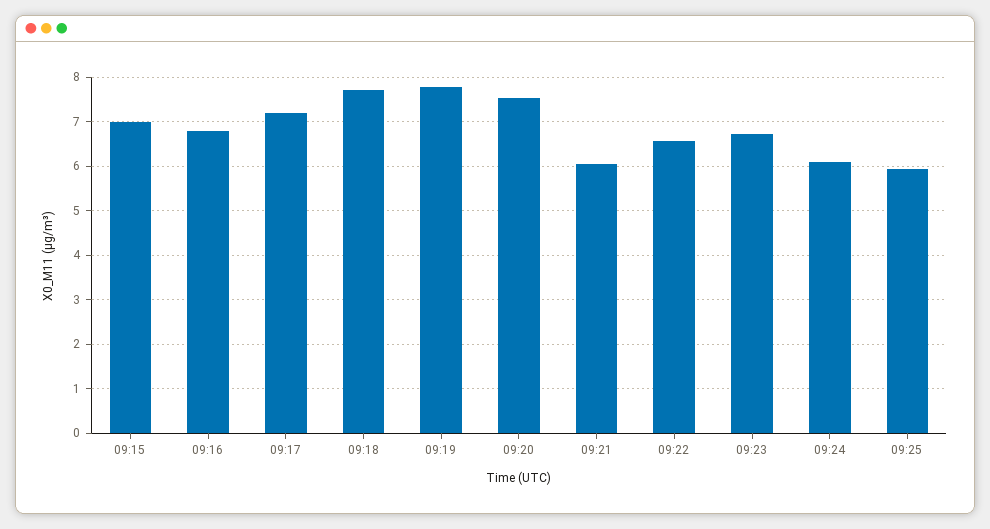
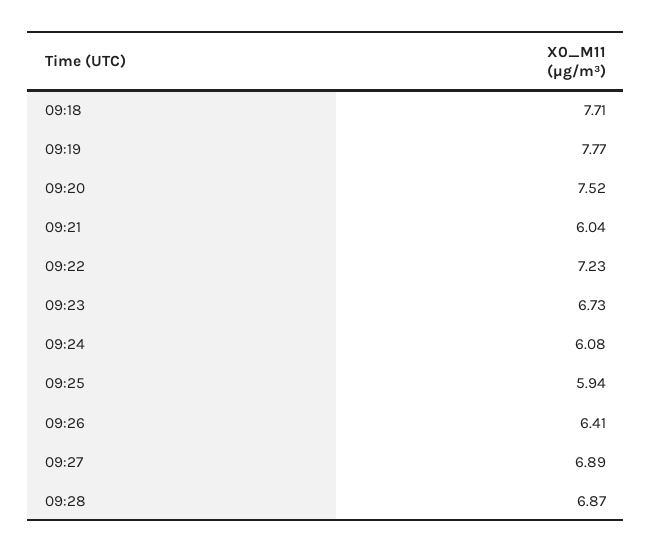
09:15: 7 -> none
09:16: 6.8 -> none
09:17: 7.2 -> none
09:22: 6.6 -> 7.23
09:26: none -> 6.41
09:27: none -> 6.89
09:28: none -> 6.87

